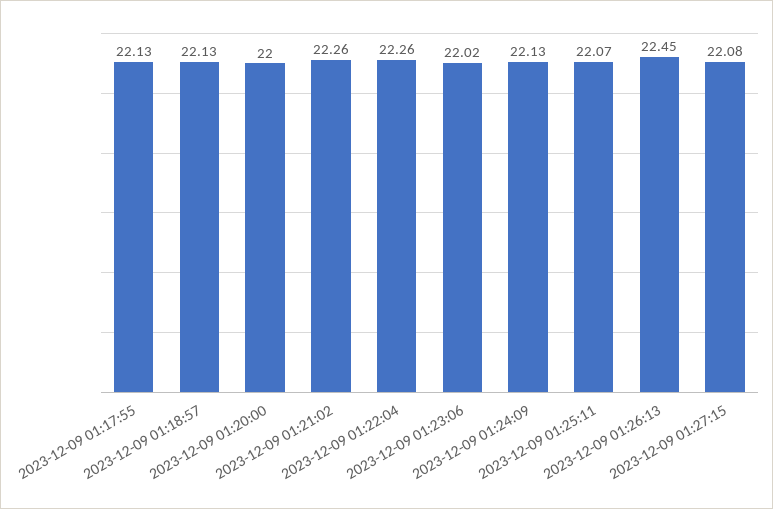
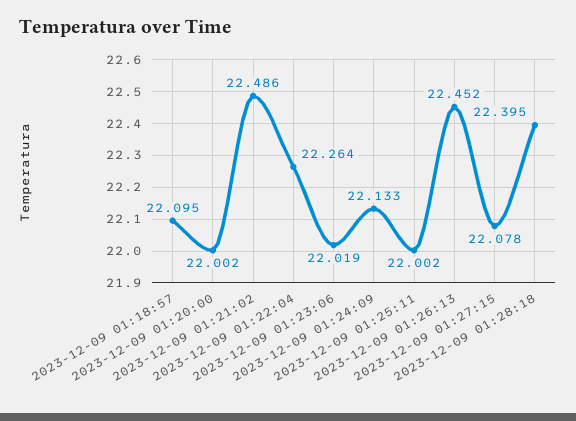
2023-12-09 01:17:55: 22.13 -> none
2023-12-09 01:18:57: 22.13 -> 22.095
2023-12-09 01:21:02: 22.26 -> 22.486
2023-12-09 01:25:11: 22.07 -> 22.002
2023-12-09 01:28:18: none -> 22.395

